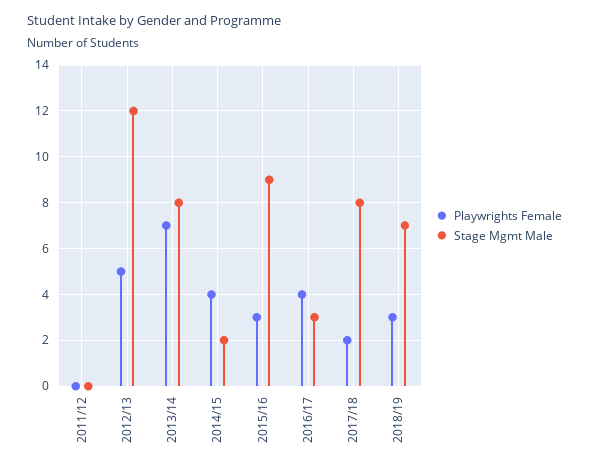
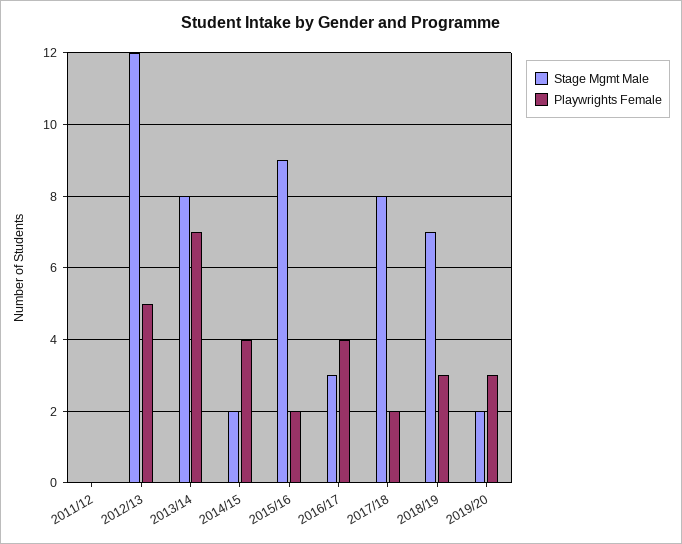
Playwrights Female, 2015/16: 3 -> 2
Stage Mgmt Male, 2019/20: none -> 2
Playwrights Female, 2019/20: none -> 3

